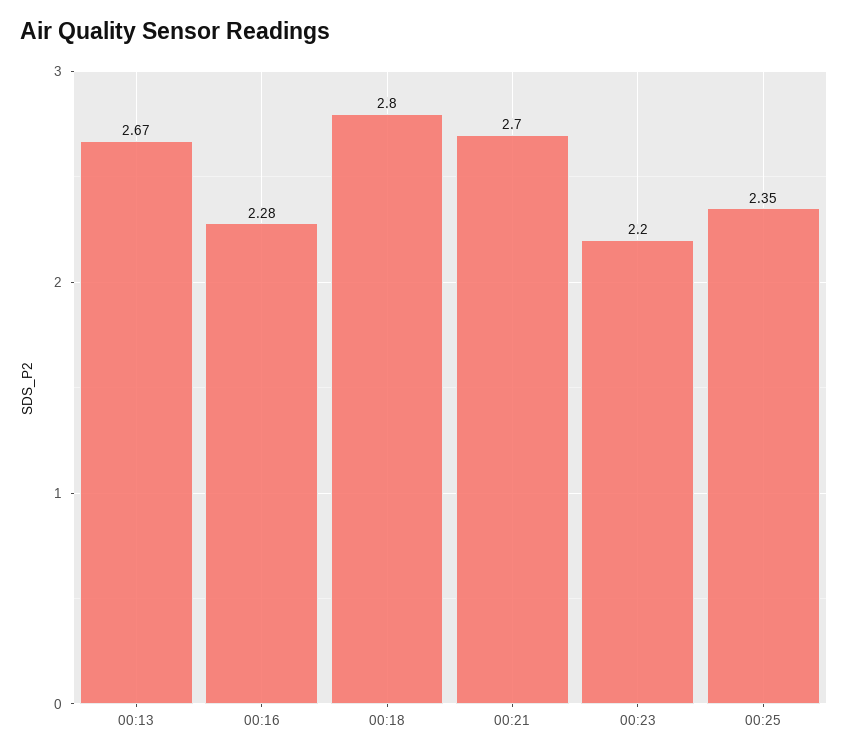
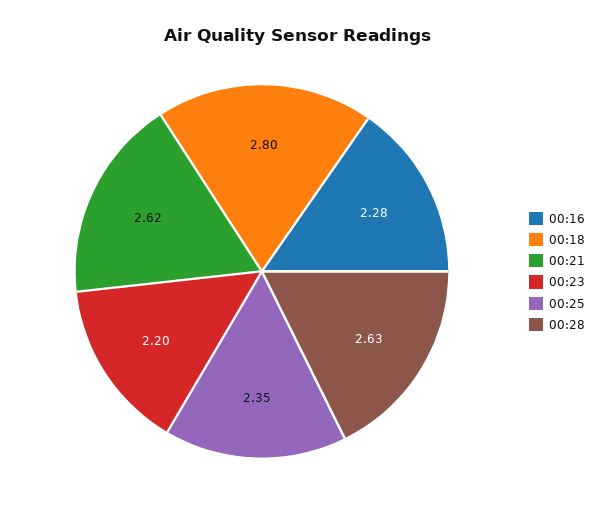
00:13: 2.67 -> none
00:21: 2.7 -> 2.62
00:28: none -> 2.63

